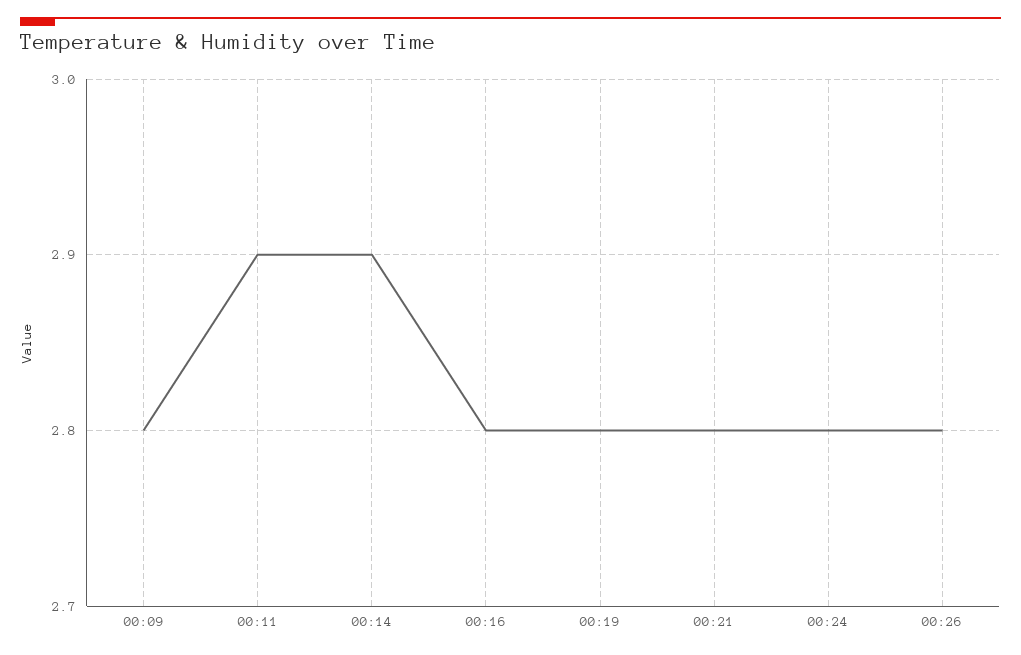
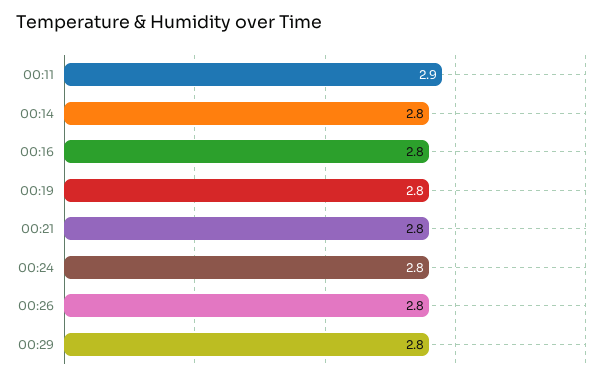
00:09: 2.8 -> none
00:14: 2.9 -> 2.8
00:29: none -> 2.8

